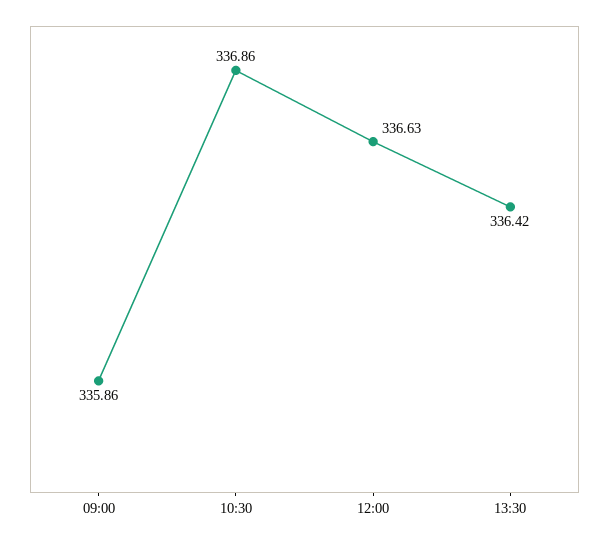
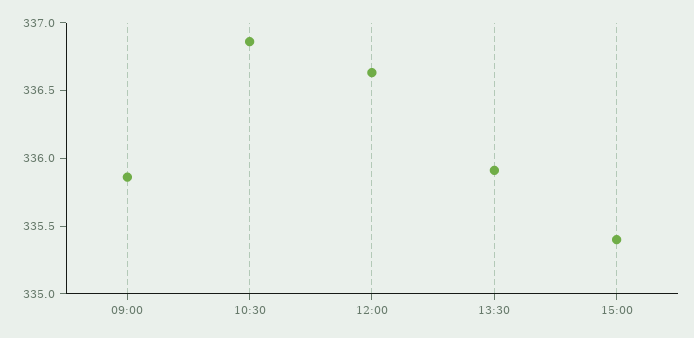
13:30: 336.42 -> 335.9
15:00: none -> 335.4

